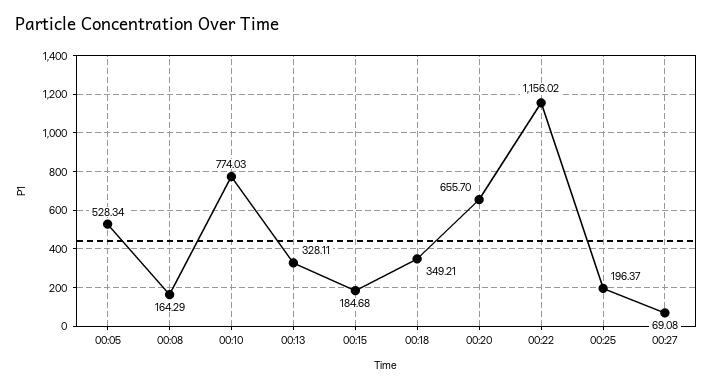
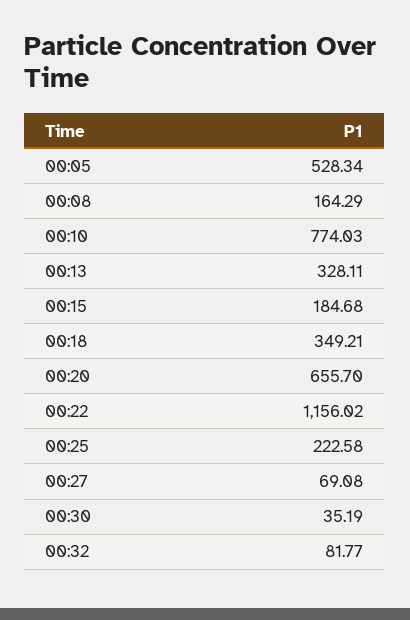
00:25: 196.37 -> 222.58
00:30: none -> 35.19
00:32: none -> 81.77

